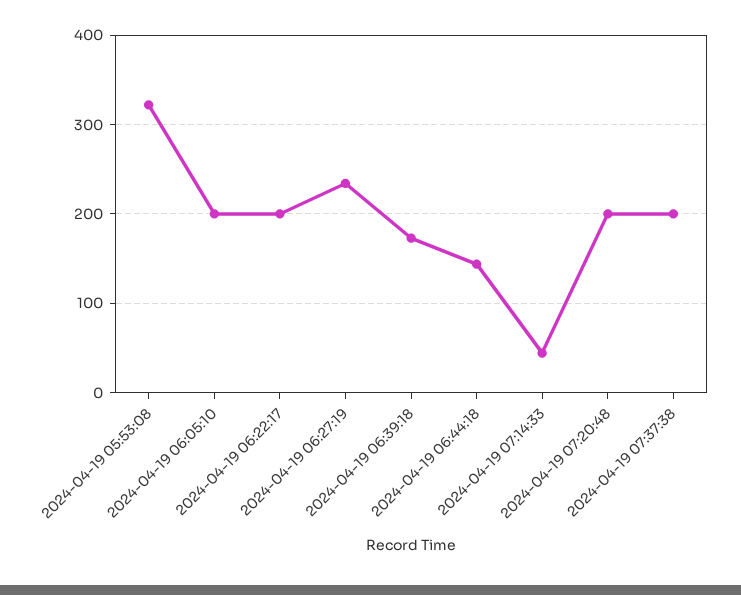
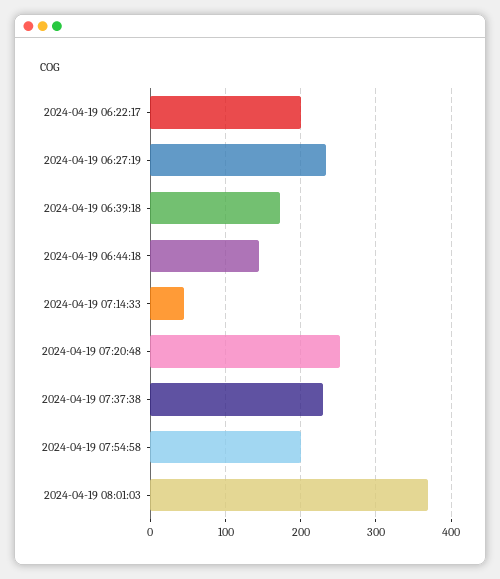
2024-04-19 05:53:08: 320 -> none
2024-04-19 06:05:10: 200 -> none
2024-04-19 07:20:48: 200 -> 250
2024-04-19 07:37:38: 200 -> 230
2024-04-19 07:54:58: none -> 200
2024-04-19 08:01:03: none -> 370

